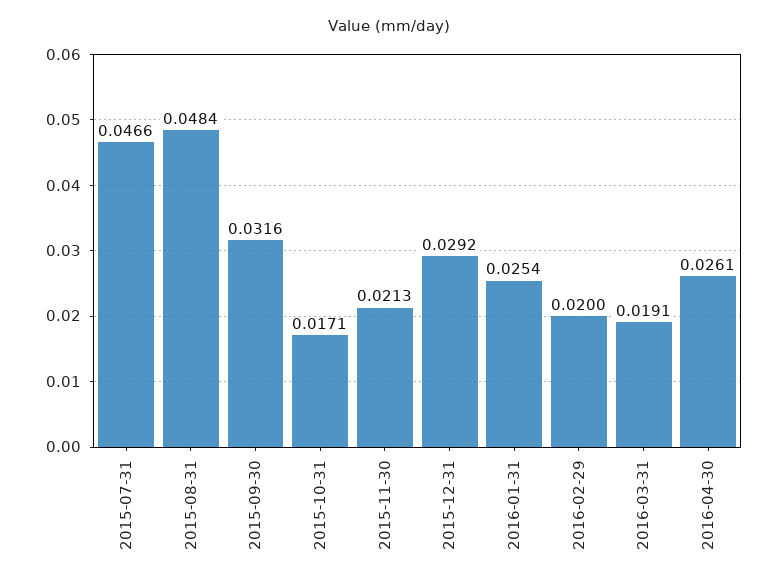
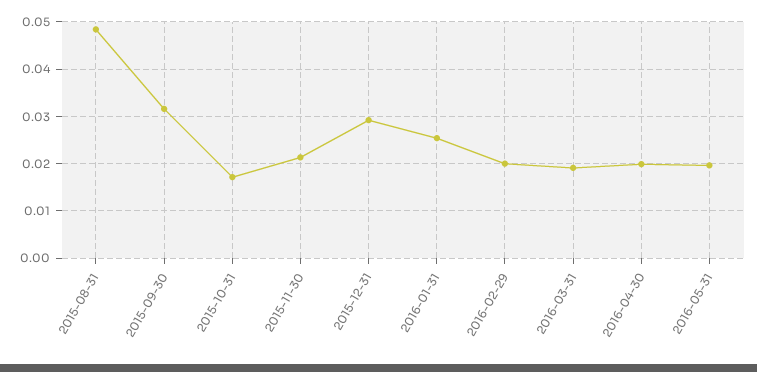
2015-07-31: 0.0466 -> none
2016-04-30: 0.0261 -> 0.02
2016-05-31: none -> 0.02

